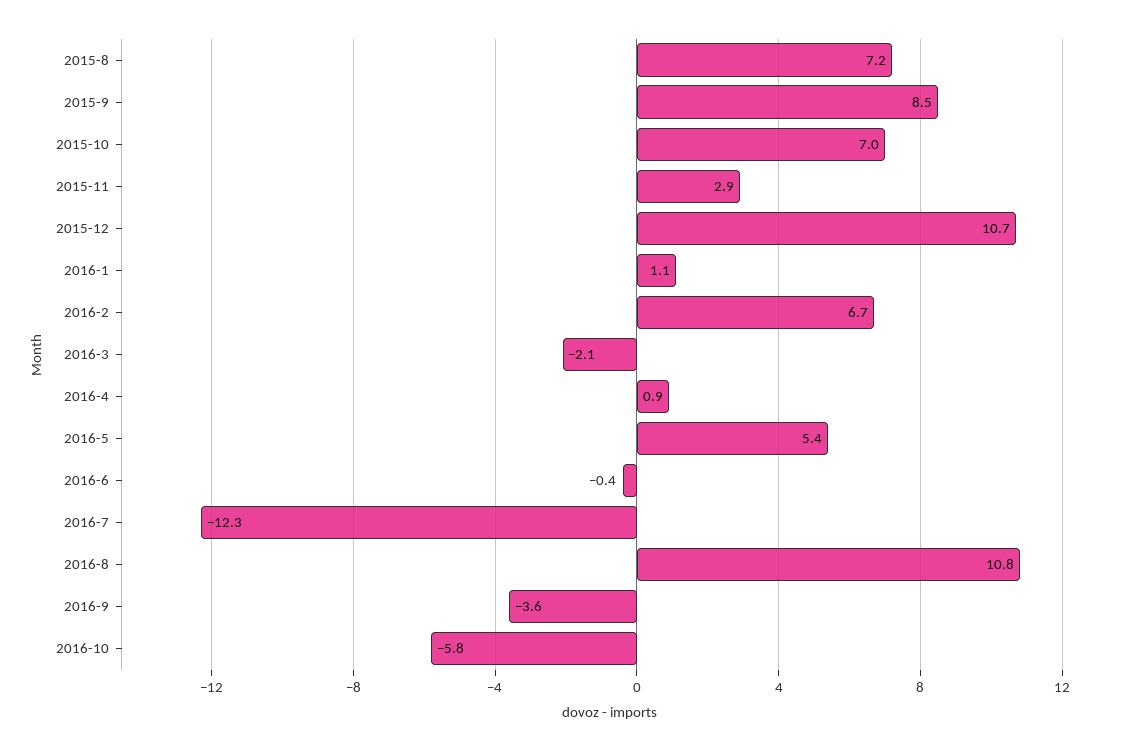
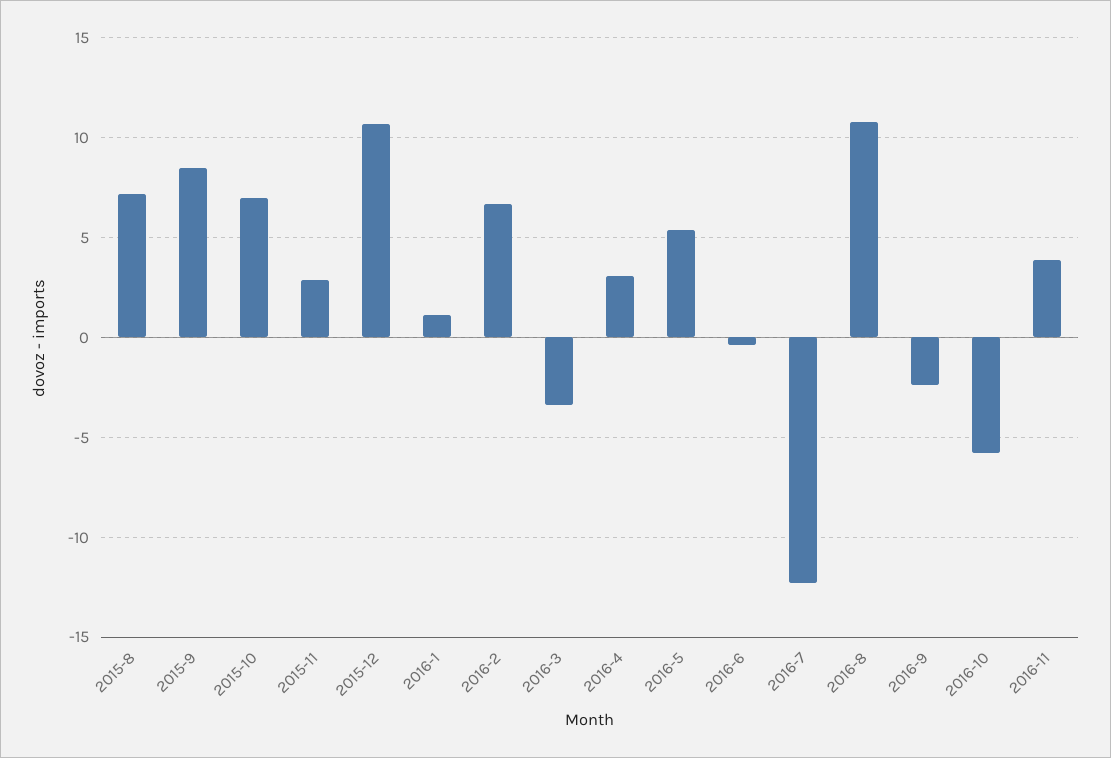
2016-3: -2.1 -> -3.5
2016-4: 0.9 -> 3
2016-9: -3.6 -> -2.5
2016-11: none -> 4

